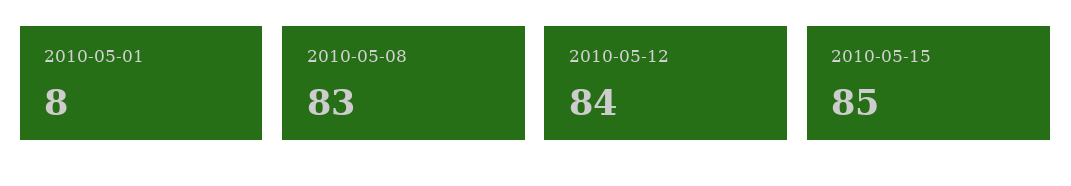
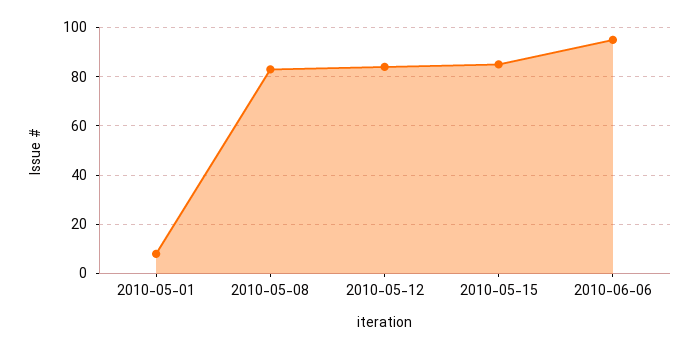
2010-06-06: none -> 95

